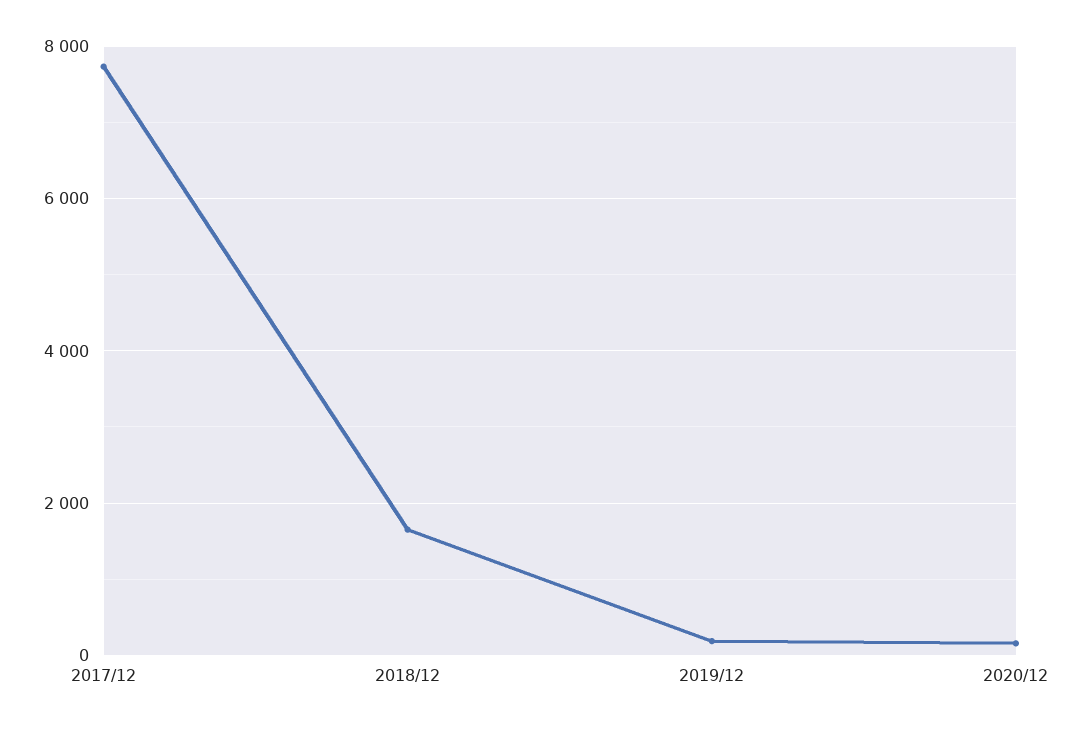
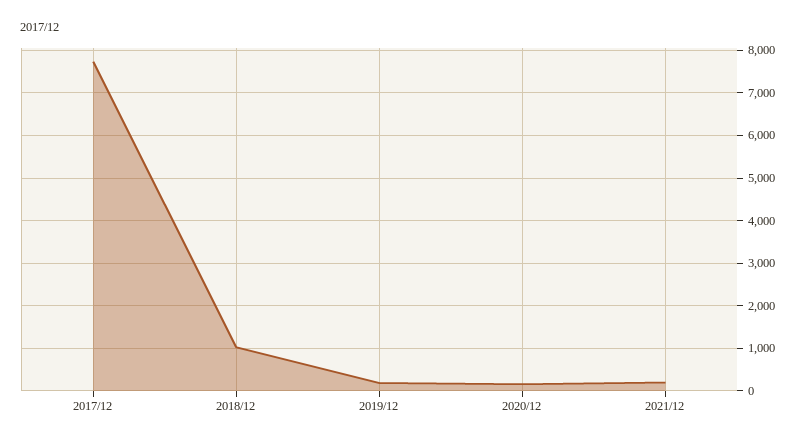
2018/12: 1600 -> 1000
2021/12: none -> 200

